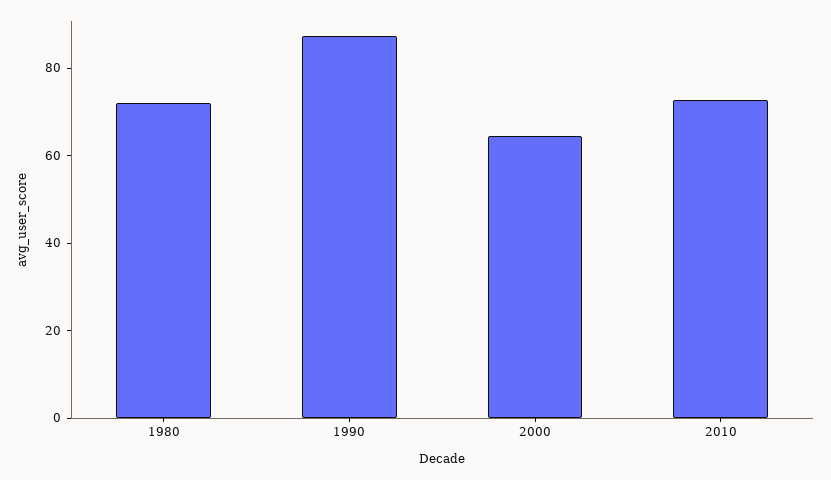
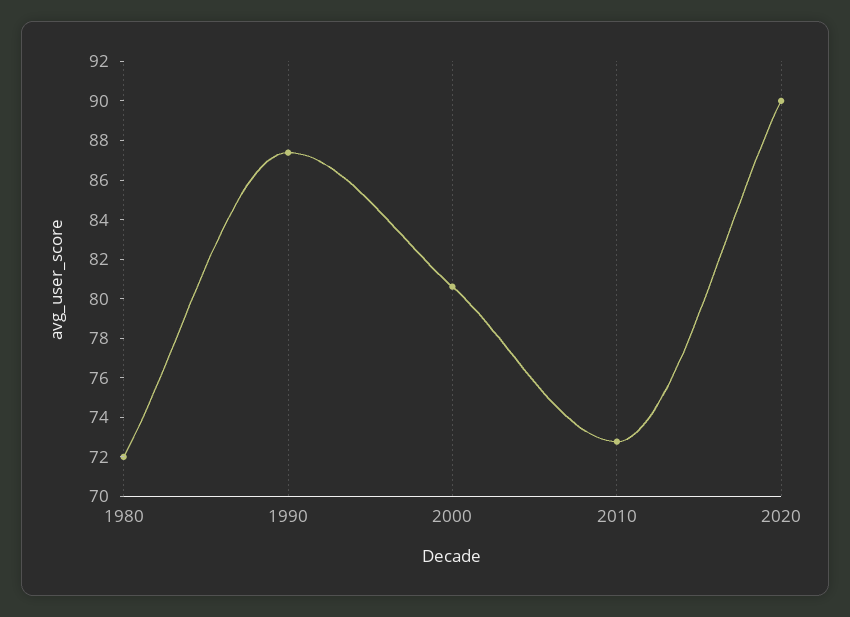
2000: 65 -> 80.5
2020: none -> 90

